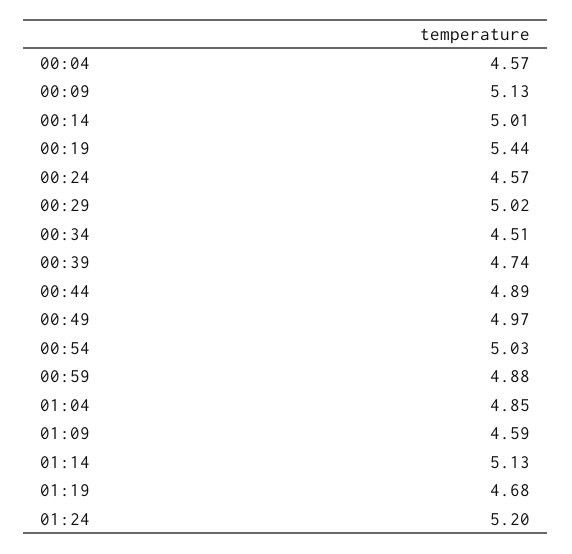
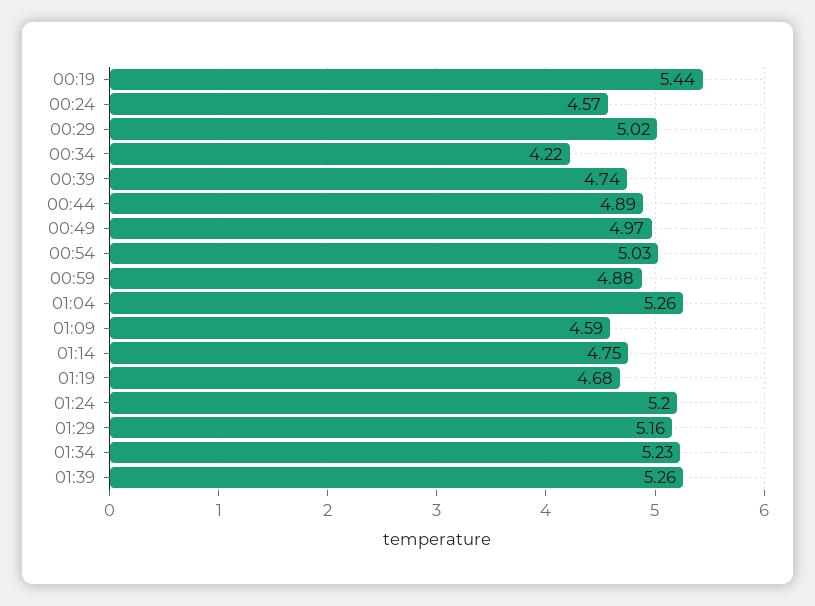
00:04: 4.57 -> none
00:09: 5.13 -> none
00:14: 5.01 -> none
00:34: 4.51 -> 4.22
01:04: 4.85 -> 5.26
01:14: 5.13 -> 4.75
01:29: none -> 5.16
01:34: none -> 5.23
01:39: none -> 5.26

